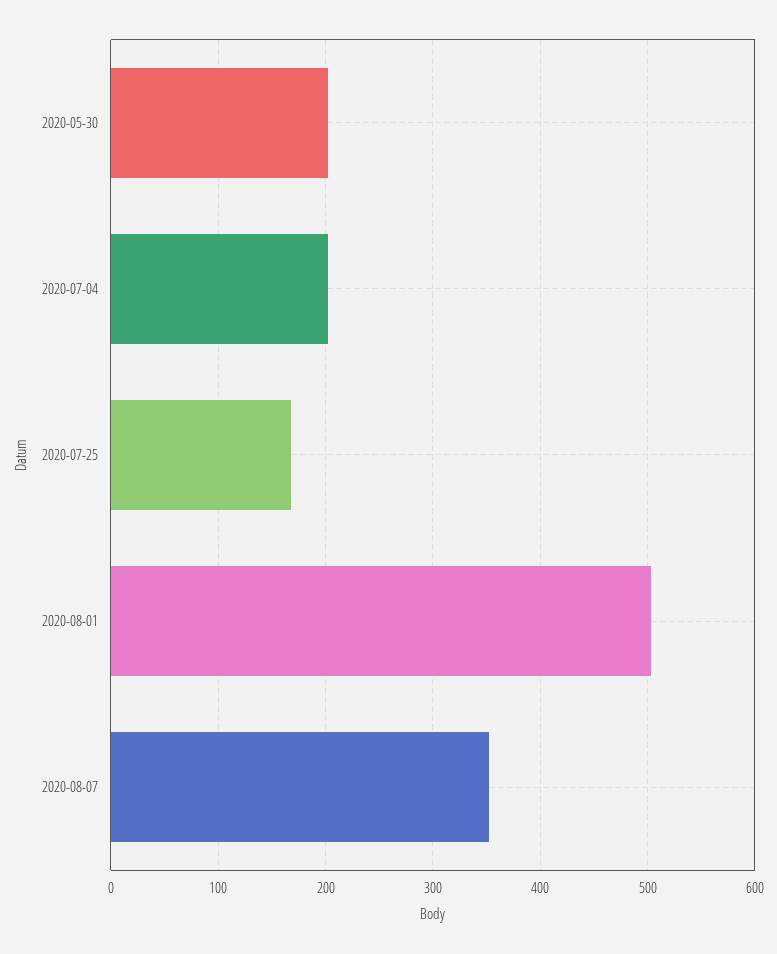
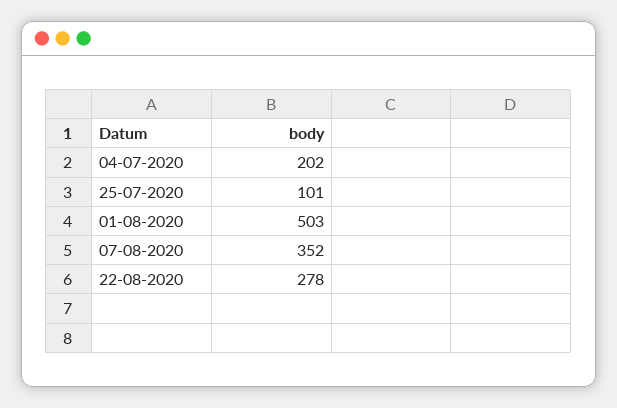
2020-05-30: 200 -> none
2020-07-25: 170 -> 101
22-08-2020: none -> 278

